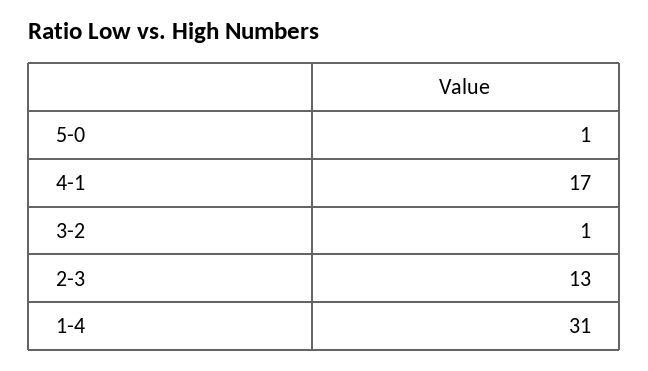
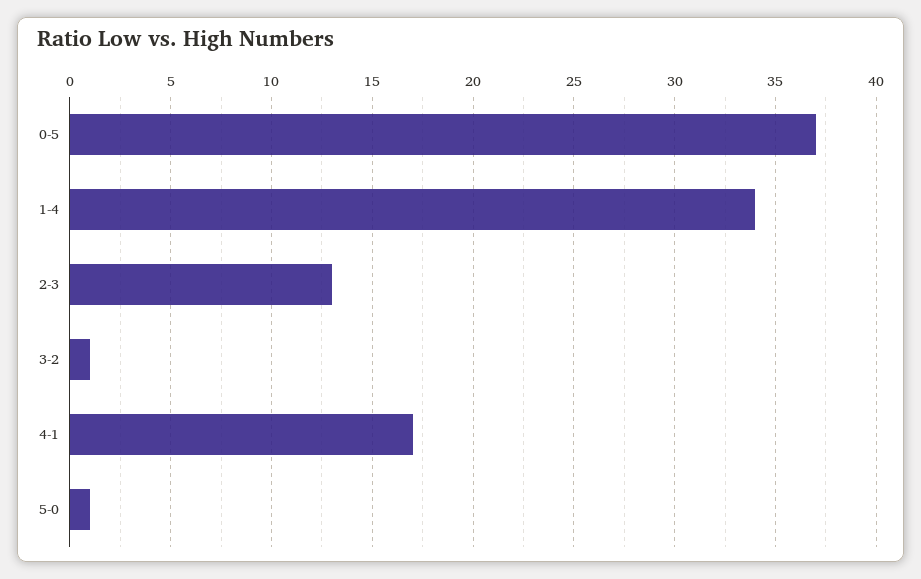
1-4: 31 -> 34
0-5: none -> 37

